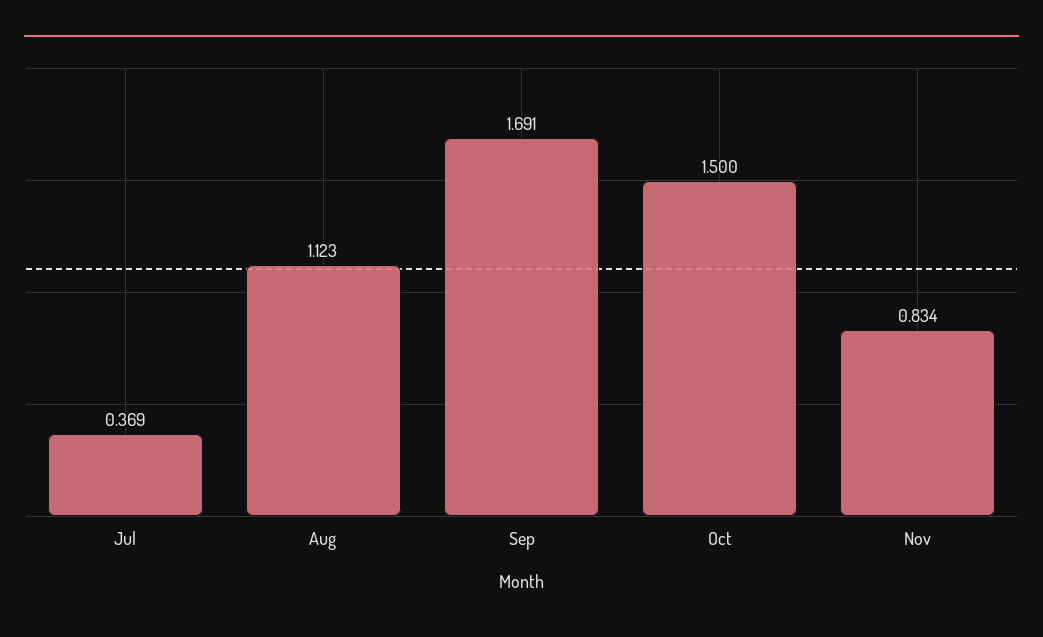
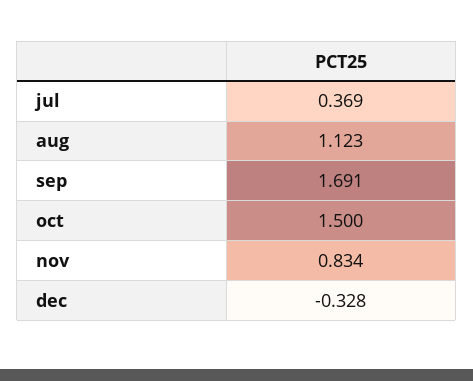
dec: none -> -0.328

